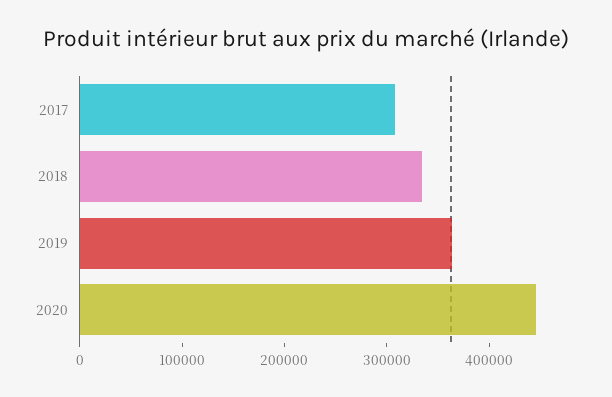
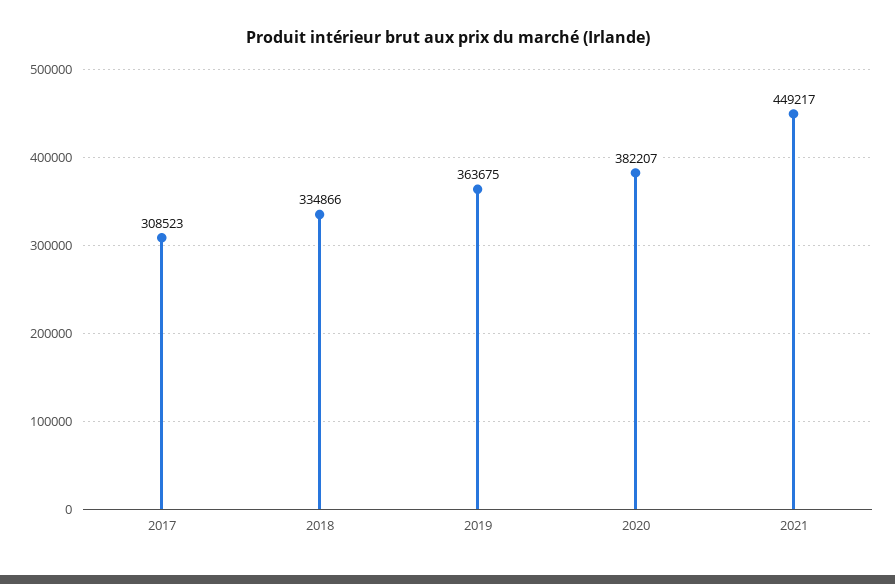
2020: 440000 -> 382207
2021: none -> 449217

